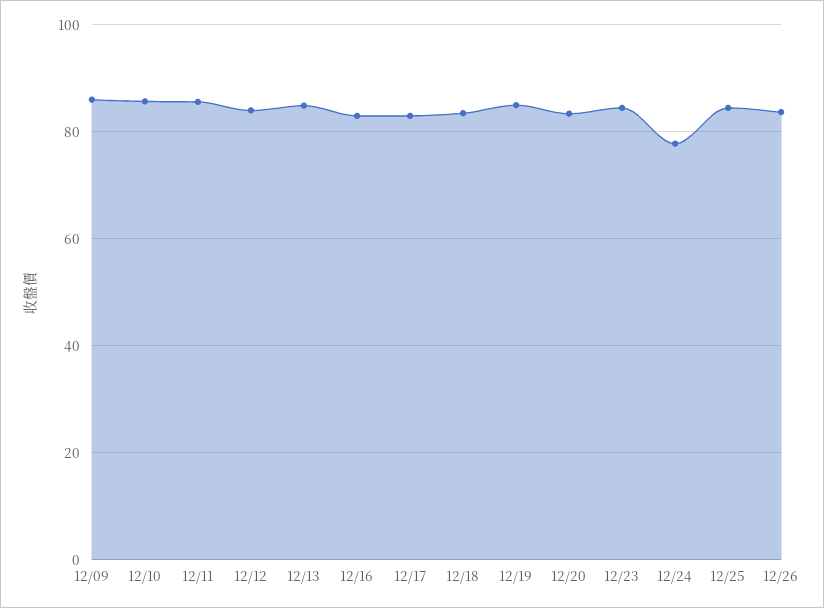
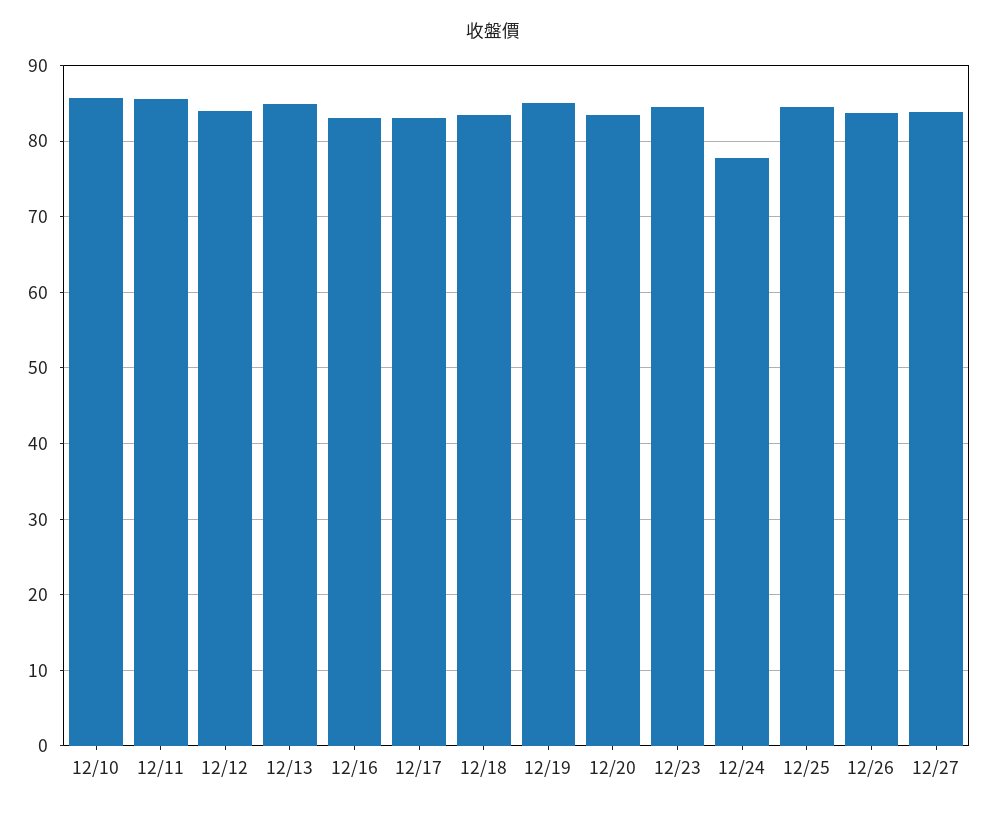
12/09: 86 -> none
12/27: none -> 84

